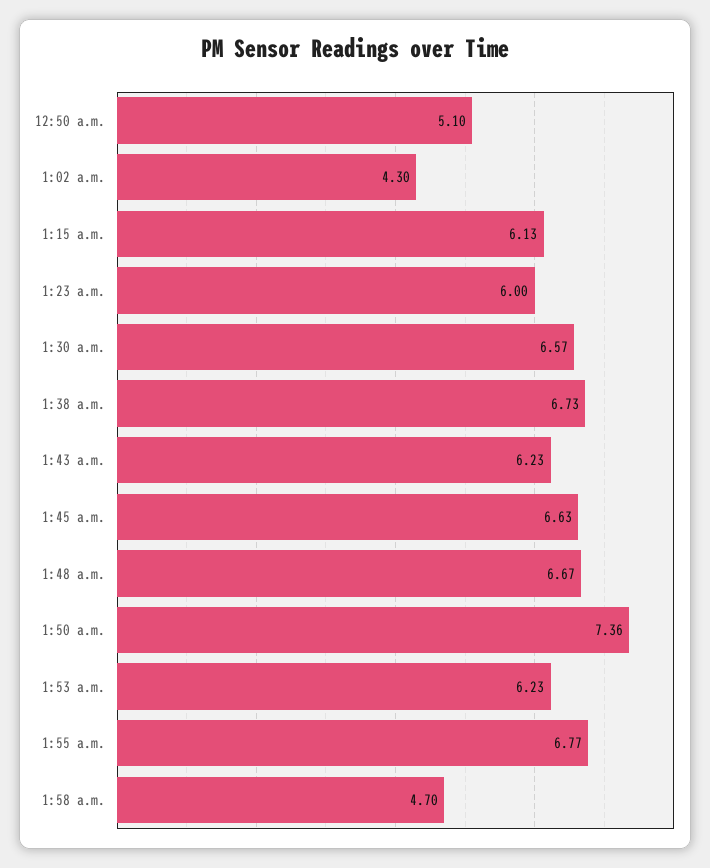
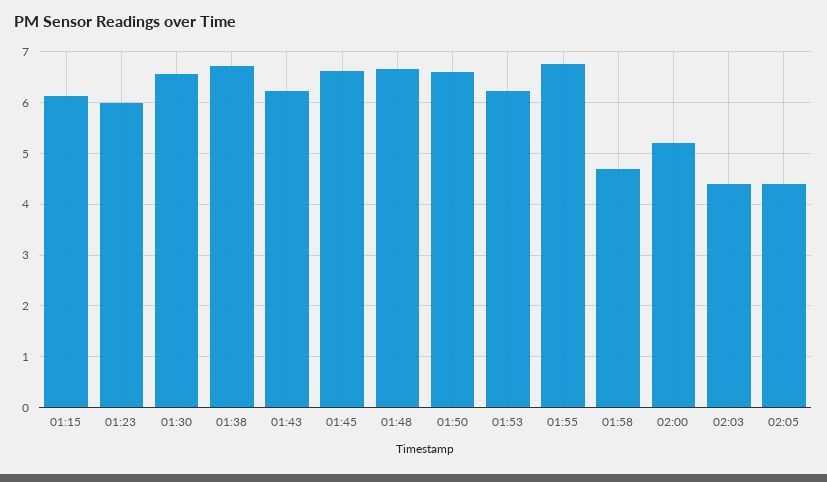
12:50 a.m.: 5.1 -> none
1:02 a.m.: 4.3 -> none
1:50 a.m.: 7.36 -> 6.6
02:00: none -> 5.2
02:03: none -> 4.4
02:05: none -> 4.4

